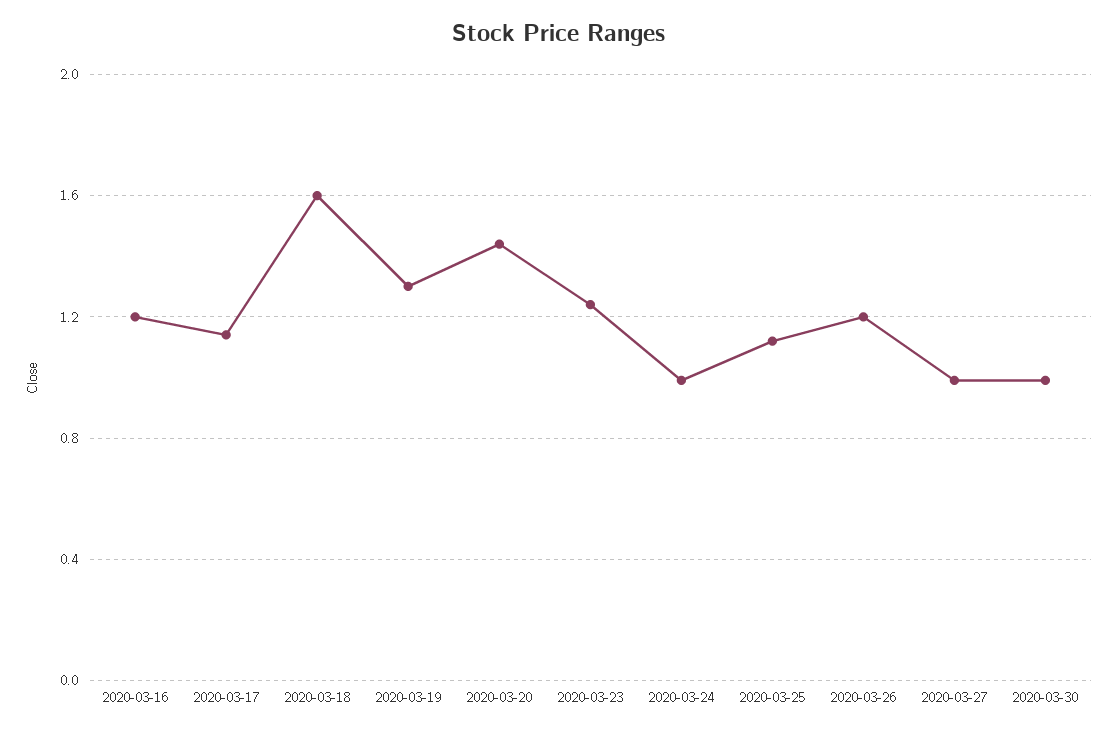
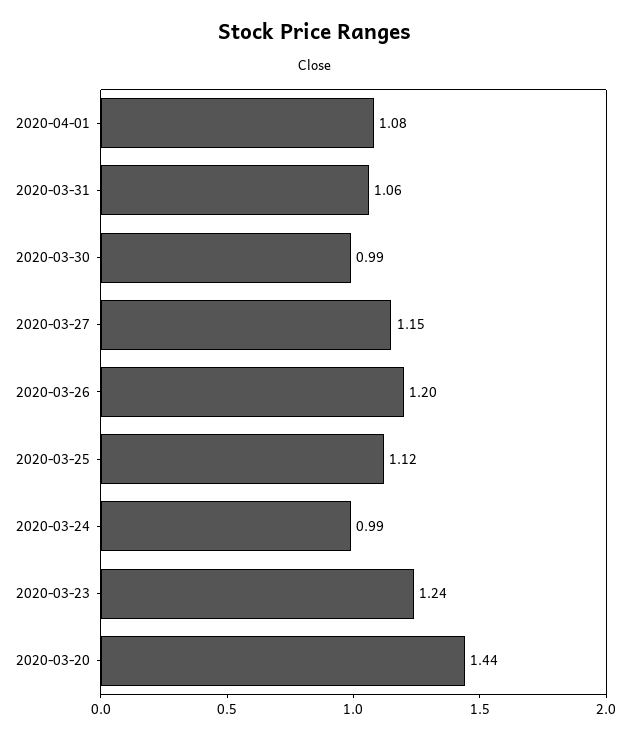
2020-03-16: 1.2 -> none
2020-03-17: 1.15 -> none
2020-03-18: 1.6 -> none
2020-03-19: 1.3 -> none
2020-03-27: 1 -> 1.15
2020-04-01: none -> 1.08
2020-03-31: none -> 1.06

